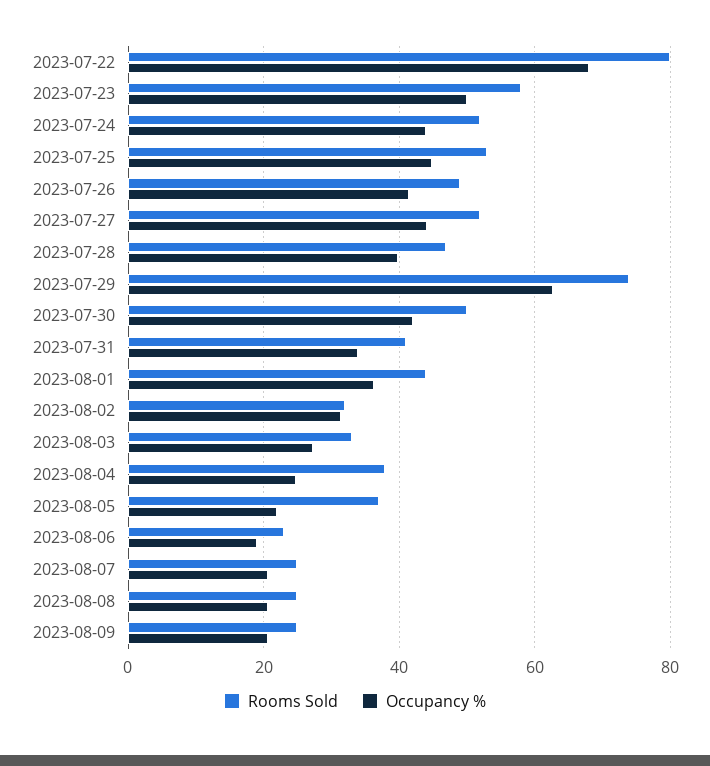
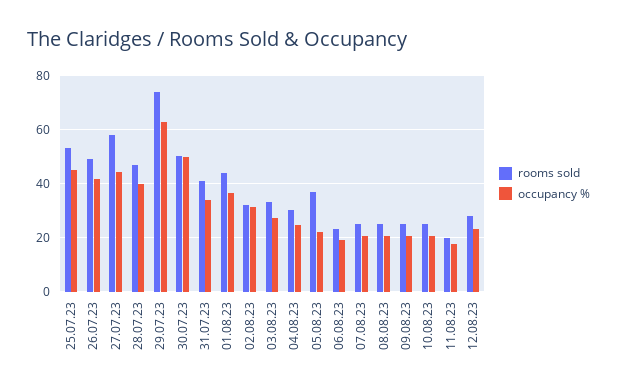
Rooms Sold, 2023-07-22: 80 -> none
Occupancy %, 2023-07-22: 68 -> none
Rooms Sold, 2023-07-23: 58 -> none
Occupancy %, 2023-07-23: 50 -> none
Rooms Sold, 2023-07-24: 52 -> none
Occupancy %, 2023-07-24: 44 -> none
Rooms Sold, 2023-07-27: 52 -> 57.5
Occupancy %, 2023-07-30: 42 -> 50
Rooms Sold, 2023-08-04: 38 -> 30
Rooms Sold, 10.08.23: none -> 25
Occupancy %, 10.08.23: none -> 20
Rooms Sold, 11.08.23: none -> 20
Occupancy %, 11.08.23: none -> 17.5
Rooms Sold, 12.08.23: none -> 27.5
Occupancy %, 12.08.23: none -> 22.5

